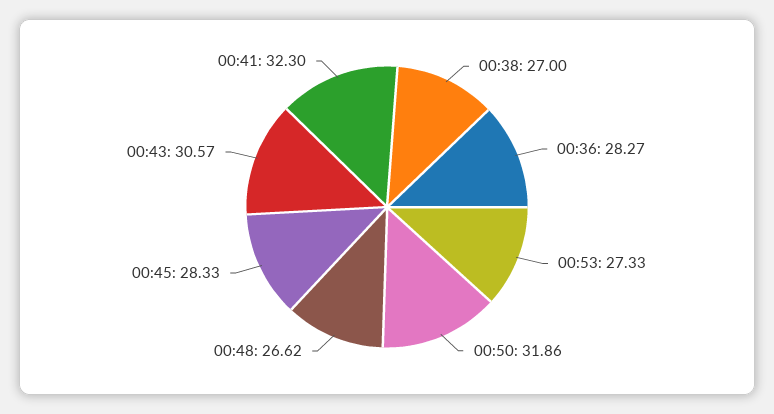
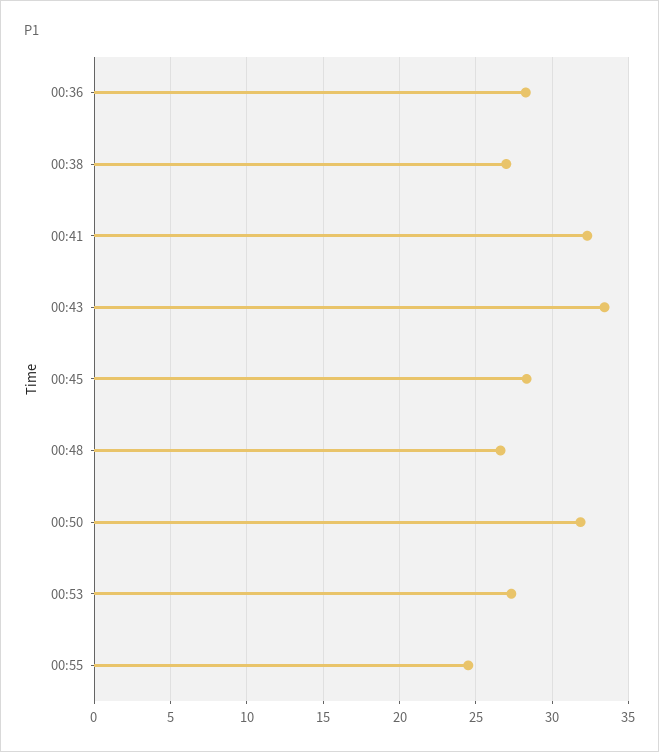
00:43: 30.57 -> 33.5
00:55: none -> 24.5

